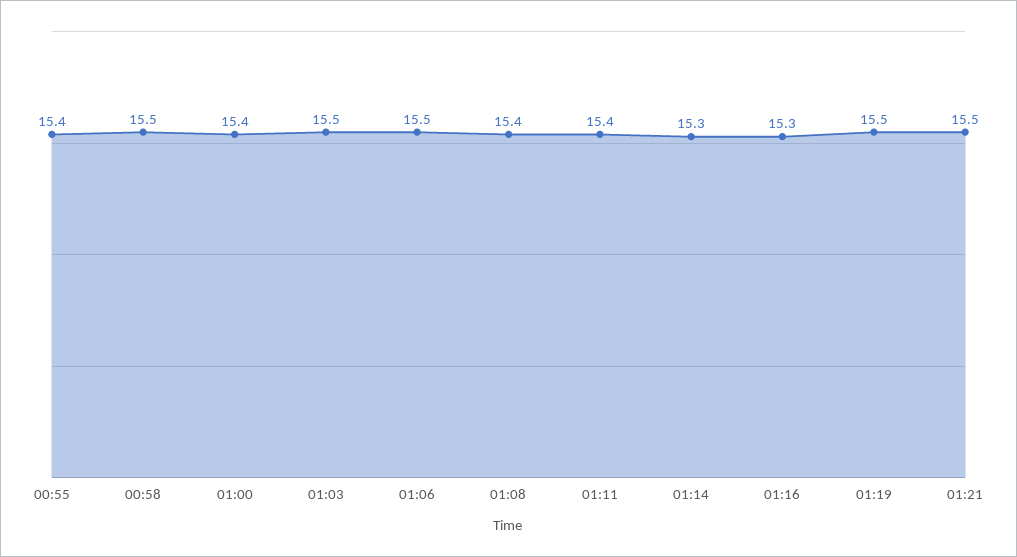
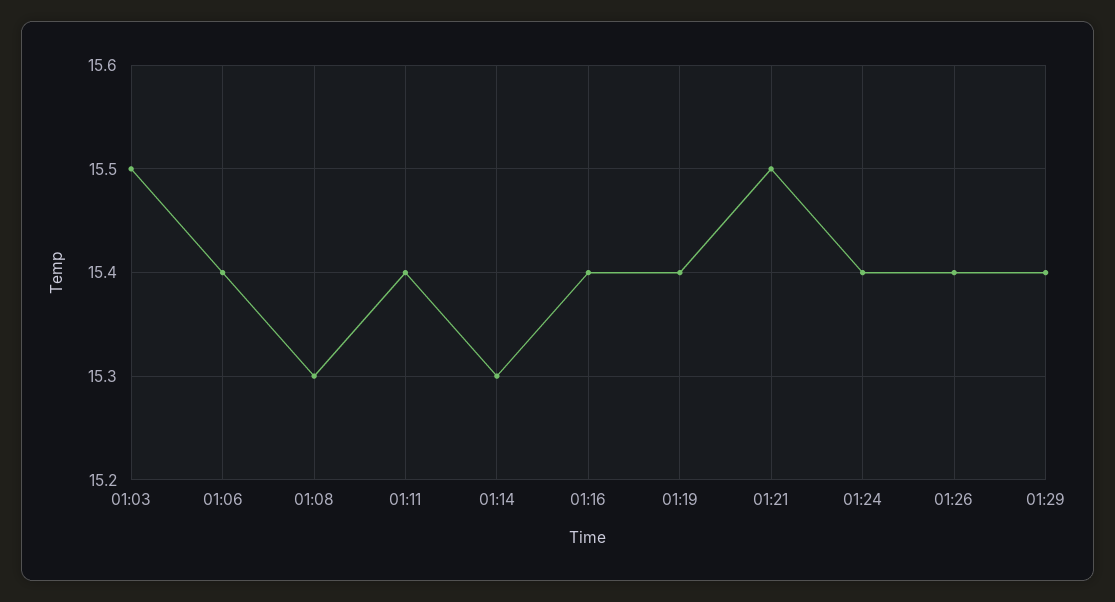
00:55: 15.4 -> none
00:58: 15.5 -> none
01:00: 15.4 -> none
01:06: 15.5 -> 15.4
01:08: 15.4 -> 15.3
01:16: 15.3 -> 15.4
01:19: 15.5 -> 15.4
01:24: none -> 15.4
01:26: none -> 15.4
01:29: none -> 15.4

